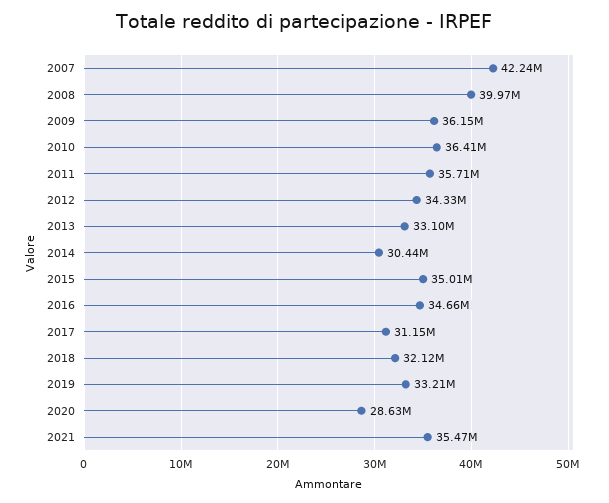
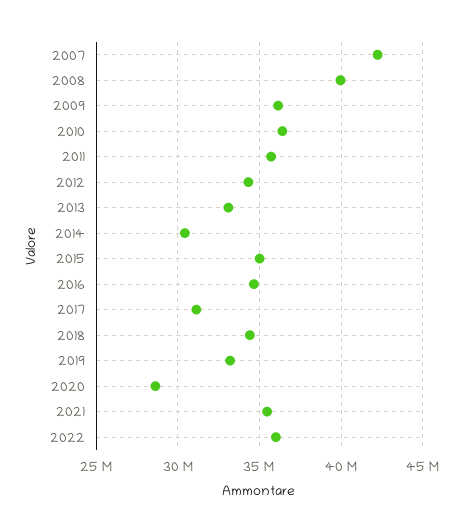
2018: 32120000 -> 34500000
2022: none -> 36000000

